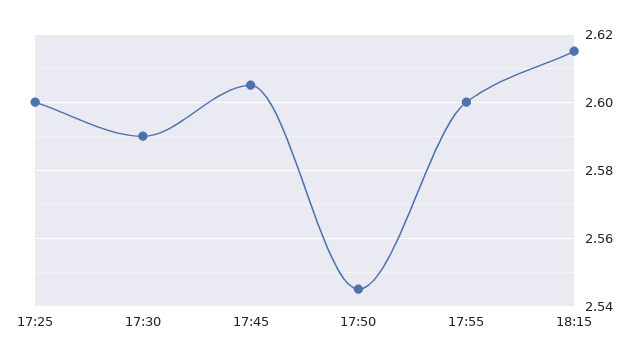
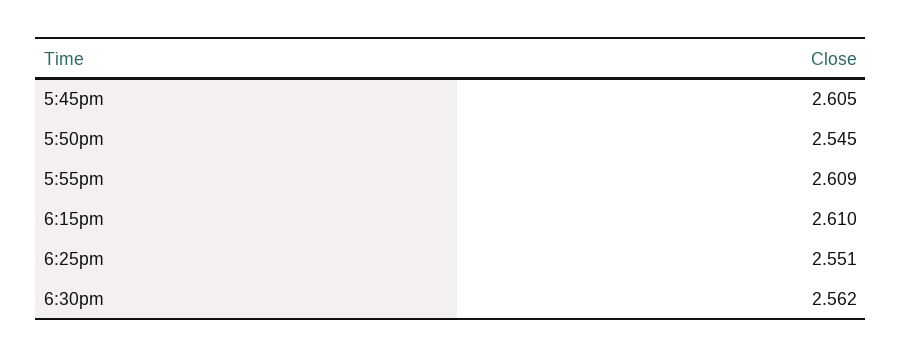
17:25: 2.6 -> none
17:30: 2.59 -> none
17:55: 2.6 -> 2.609
18:15: 2.615 -> 2.61
6:25pm: none -> 2.551
6:30pm: none -> 2.562

